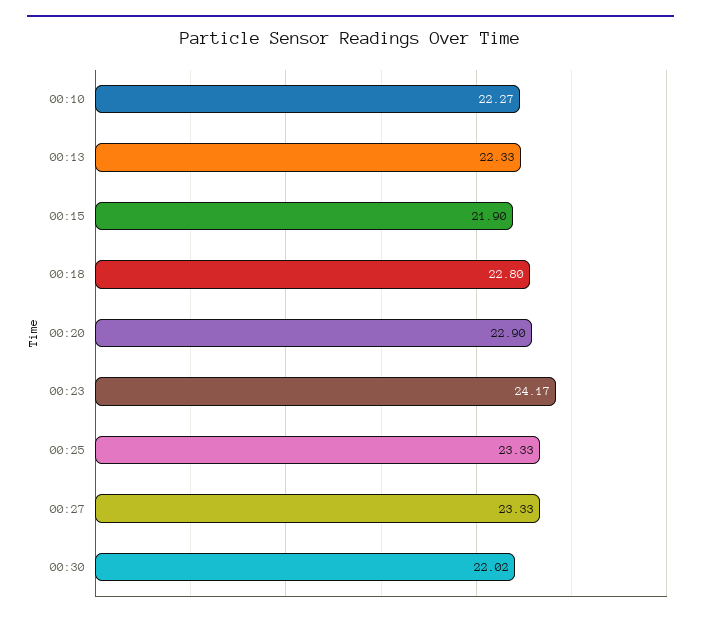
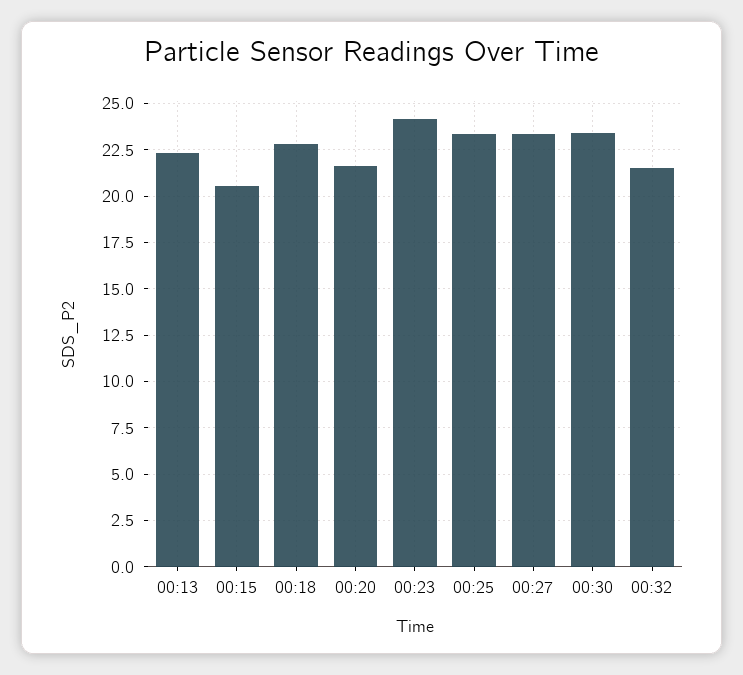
00:10: 22.27 -> none
00:15: 21.9 -> 20.5
00:20: 22.9 -> 21.5
00:30: 22.02 -> 23.5
00:32: none -> 21.5

